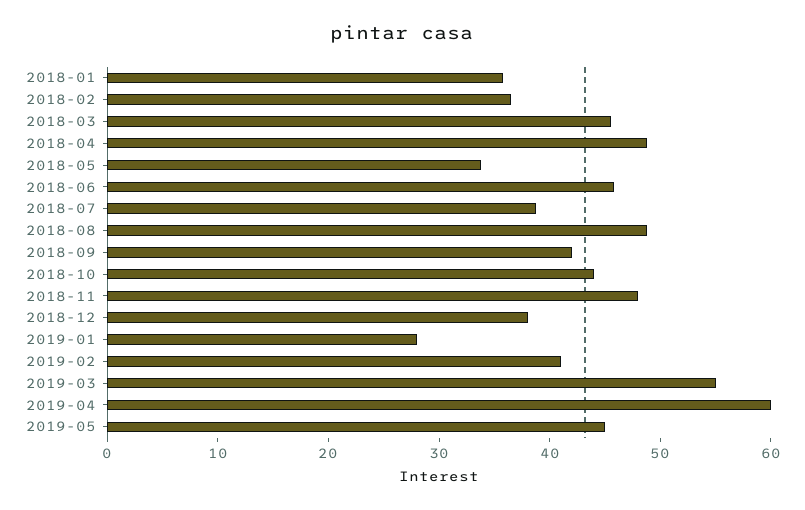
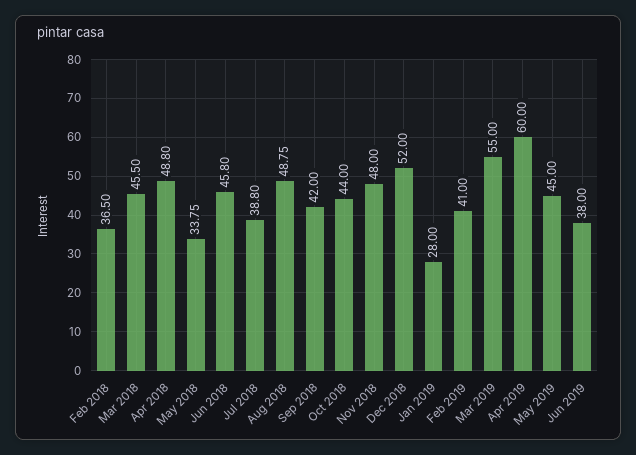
2018-01: 36 -> none
2018-12: 38 -> 52
Jun 2019: none -> 38

